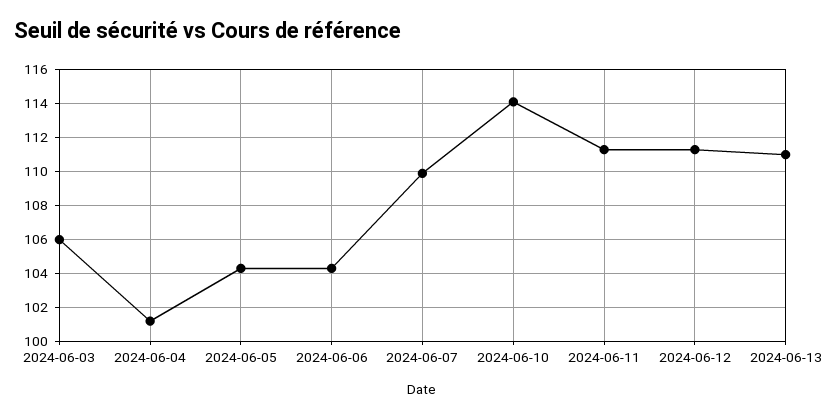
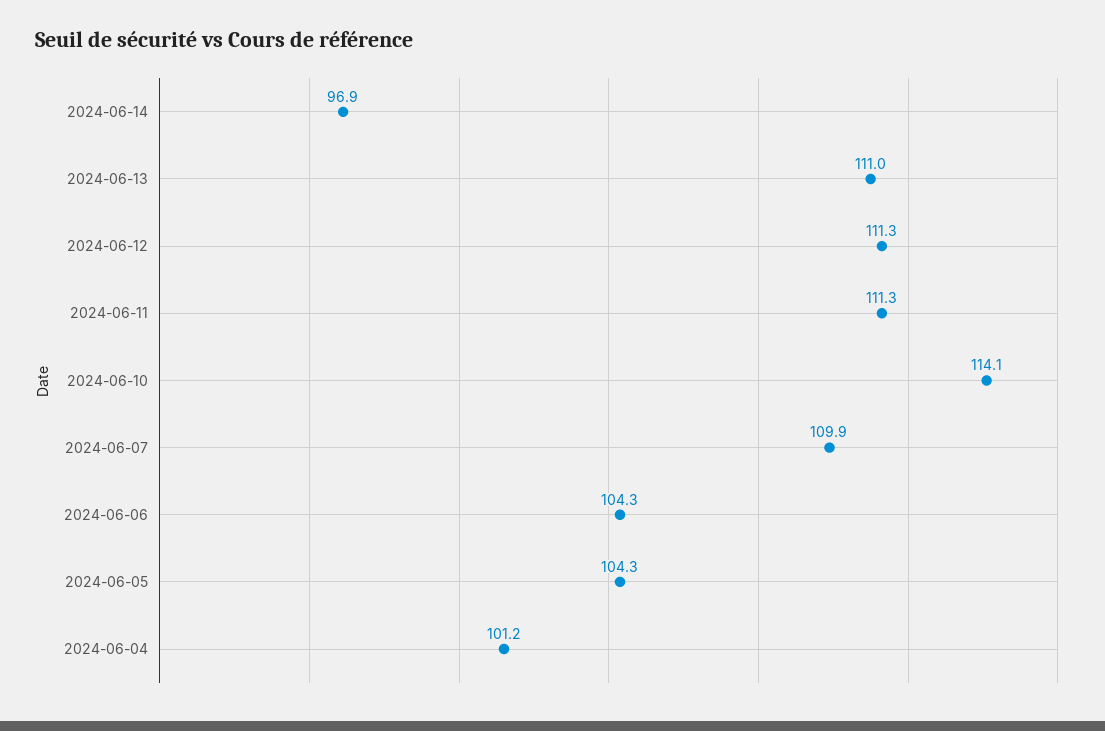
2024-06-03: 106 -> none
2024-06-14: none -> 96.9

